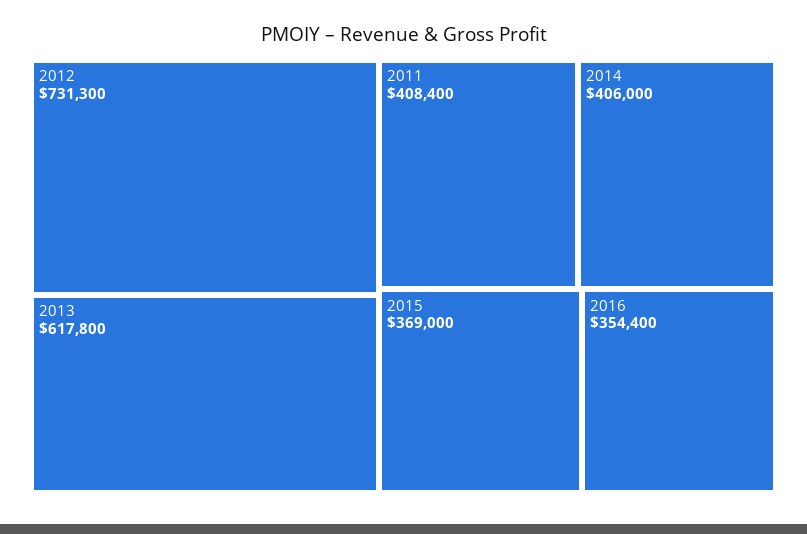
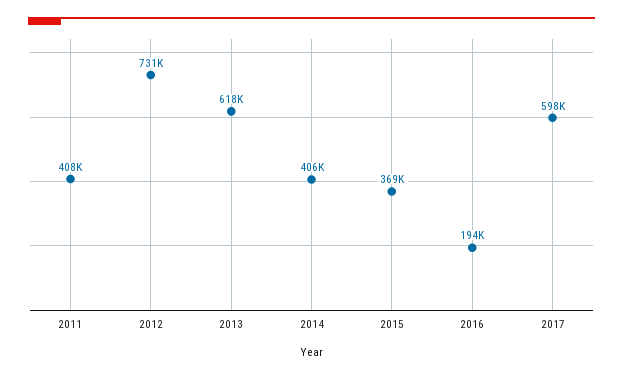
2016: 354400 -> 194000
2017: none -> 598000

